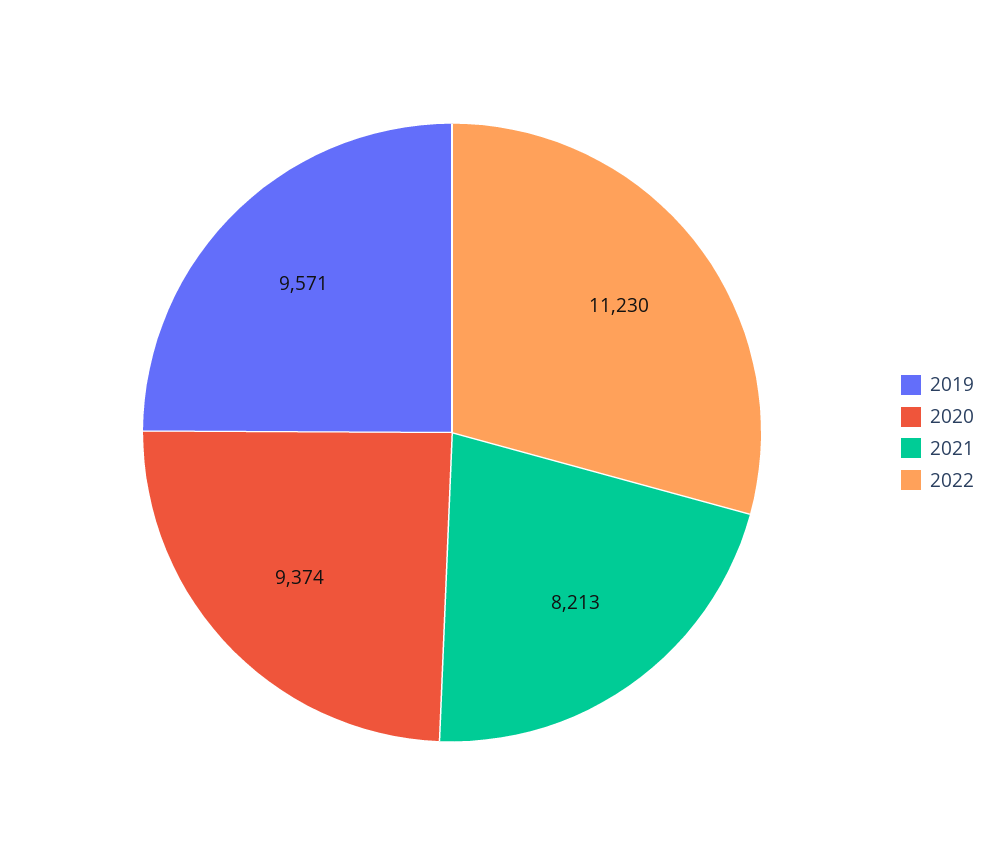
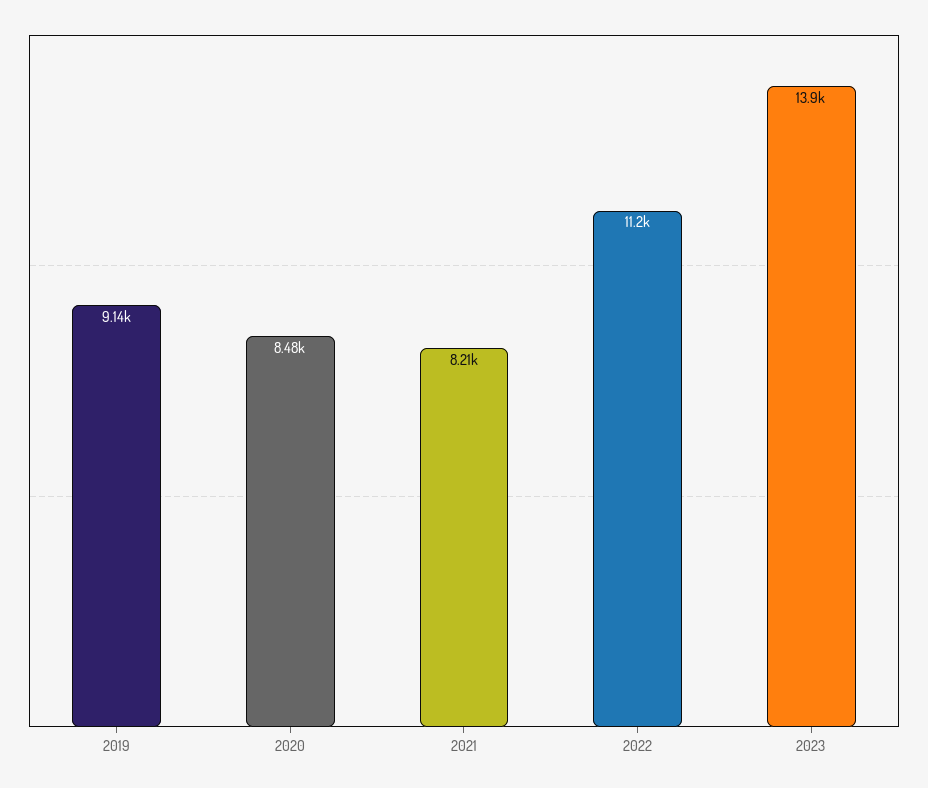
2019: 9571 -> 9140
2020: 9374 -> 8480
2023: none -> 13900

